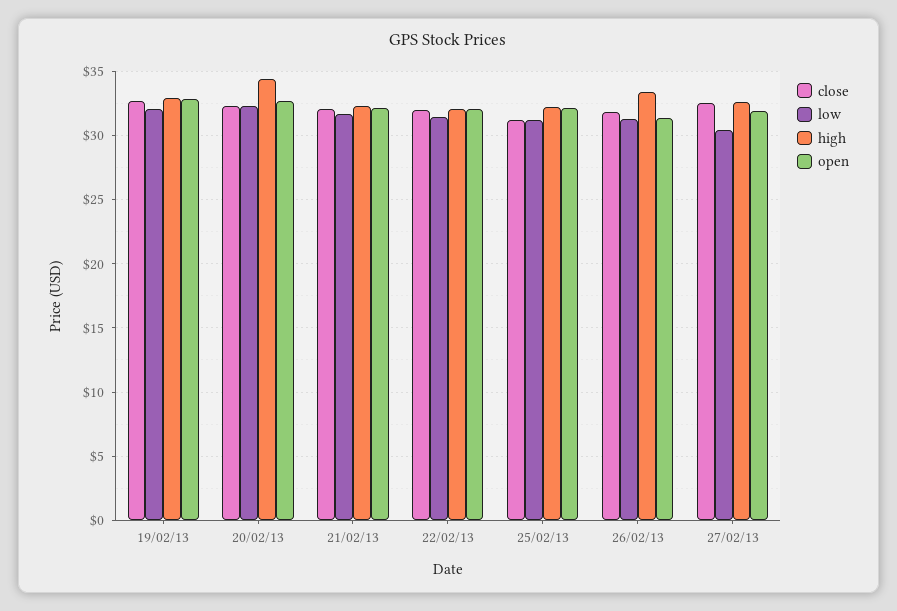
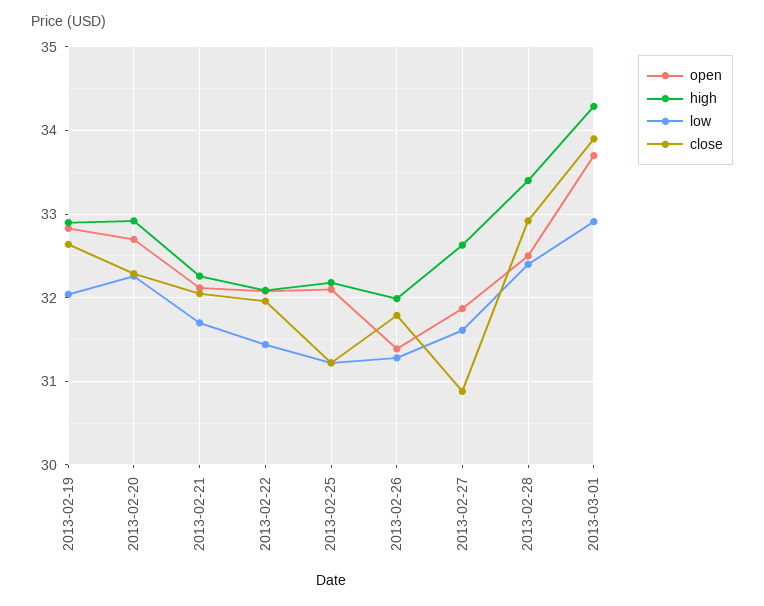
high, 20/02/13: 34.5 -> 32.9
high, 26/02/13: 33.5 -> 32
close, 27/02/13: 32.5 -> 30.9
low, 27/02/13: 30.5 -> 31.6
open, 2013-02-28: none -> 32.5
high, 2013-02-28: none -> 33.4
low, 2013-02-28: none -> 32.4
close, 2013-02-28: none -> 32.9
open, 2013-03-01: none -> 33.7
high, 2013-03-01: none -> 34.3
low, 2013-03-01: none -> 32.9
close, 2013-03-01: none -> 33.9

